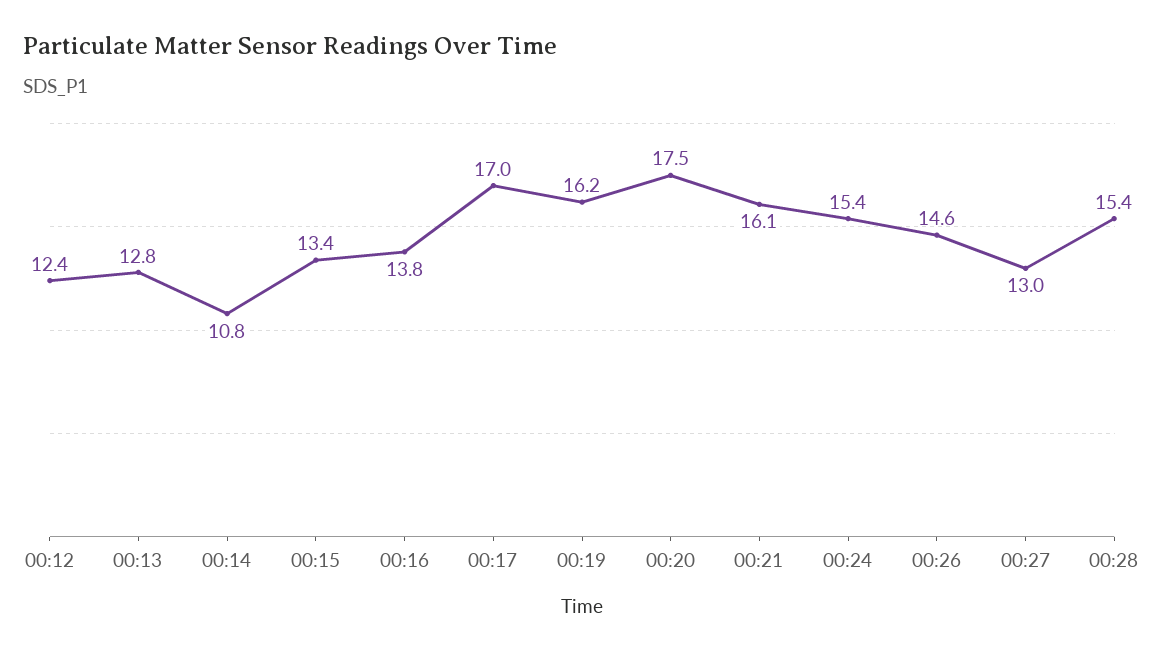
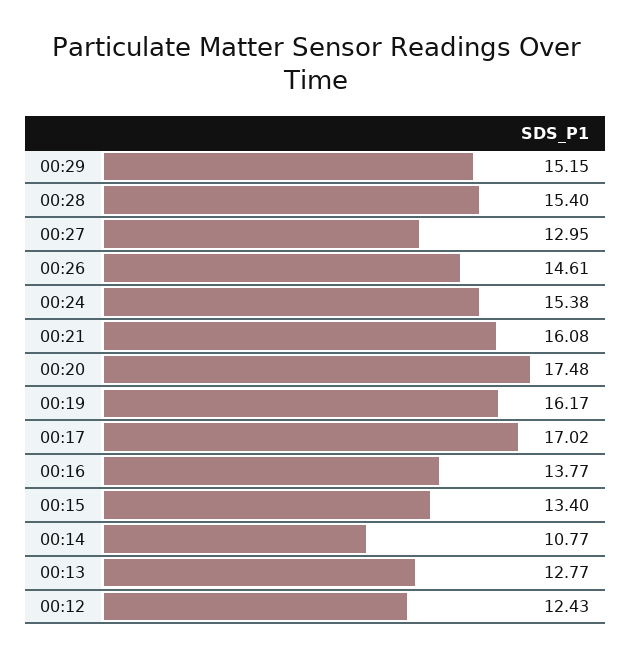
00:29: none -> 15.15

